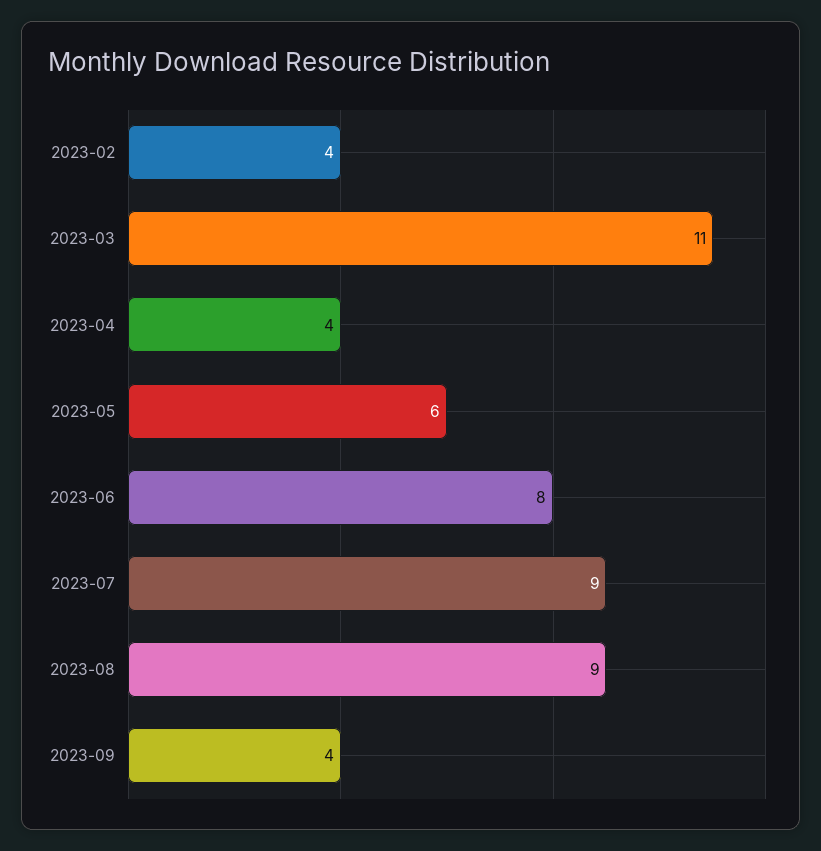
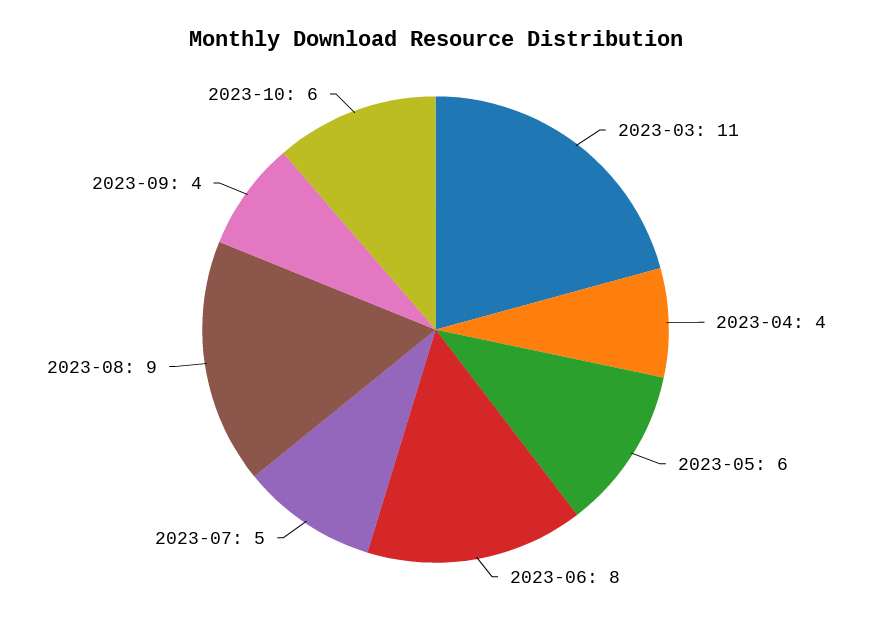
2023-02: 4 -> none
2023-07: 9 -> 5
2023-10: none -> 6

